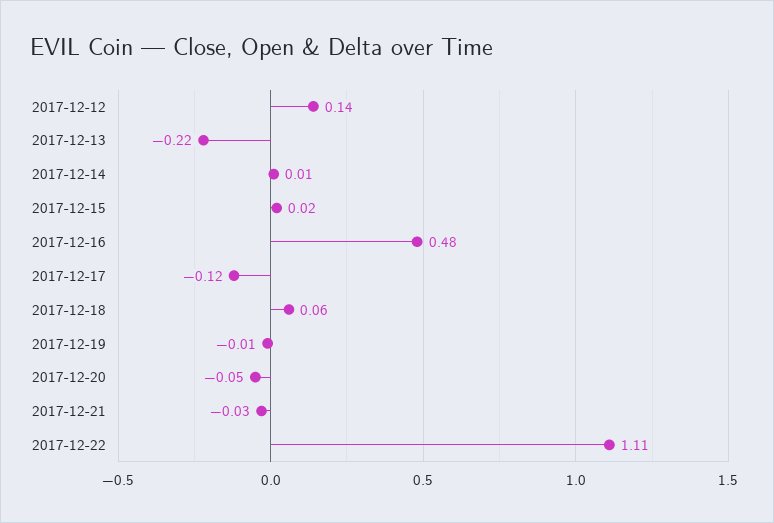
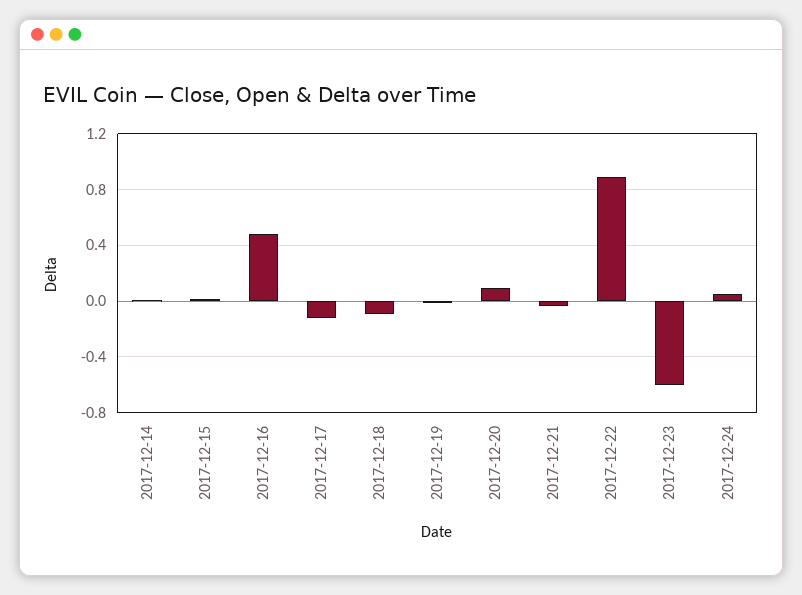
2017-12-12: 0.14 -> none
2017-12-13: -0.22 -> none
2017-12-18: 0.06 -> -0.1
2017-12-20: -0.05 -> 0.1
2017-12-22: 1.11 -> 0.9
2017-12-23: none -> -0.6
2017-12-24: none -> 0.05

